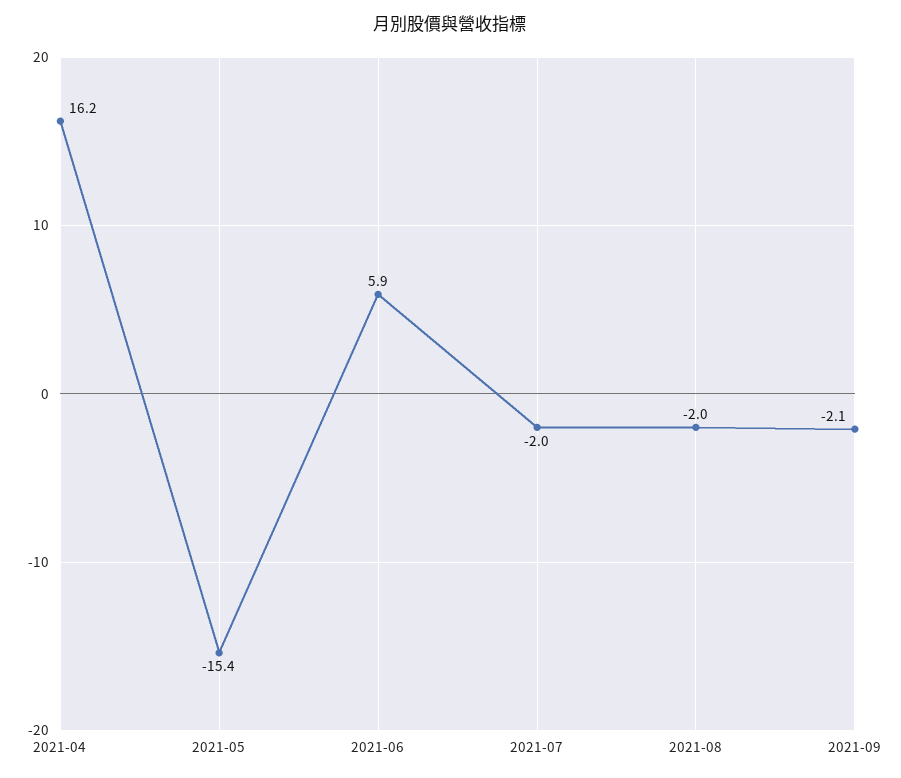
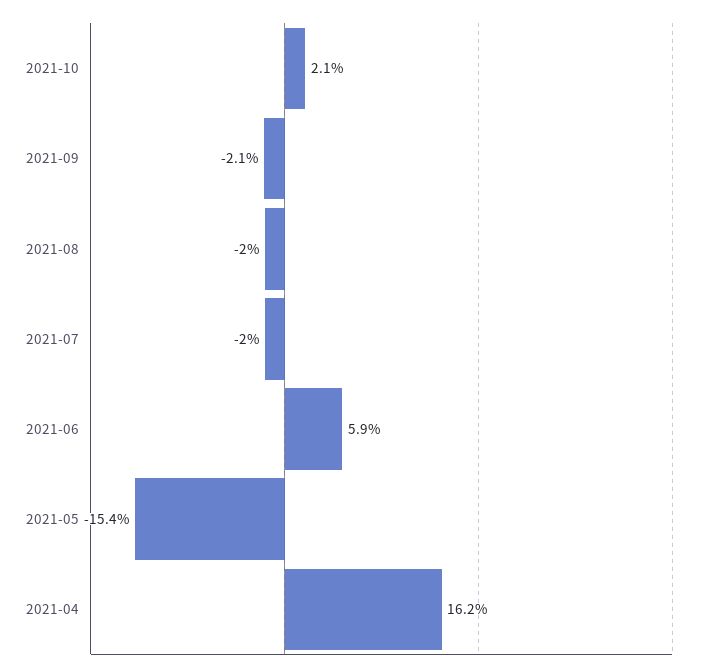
2021-10: none -> 2.1

